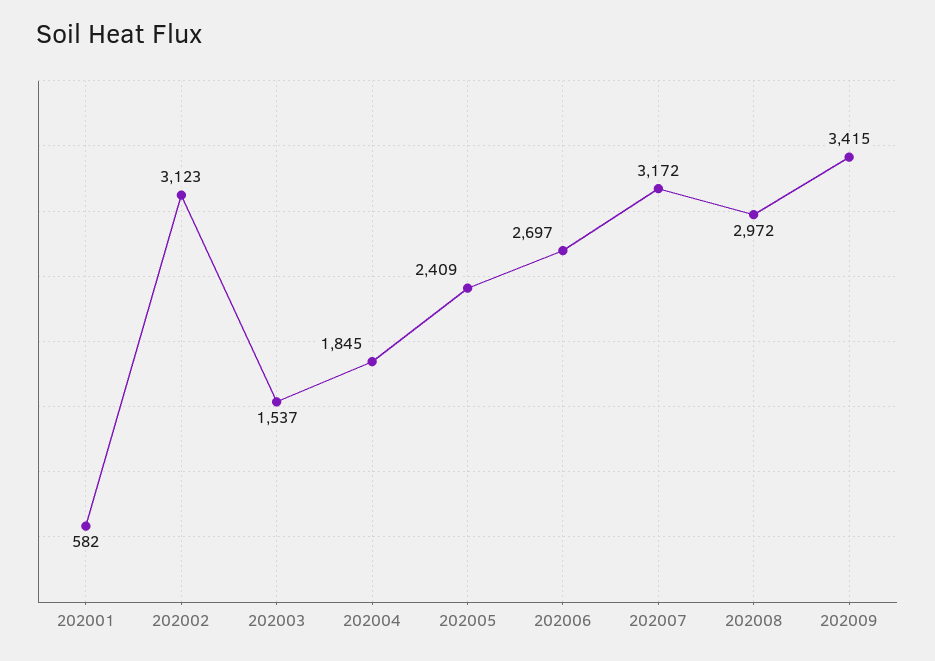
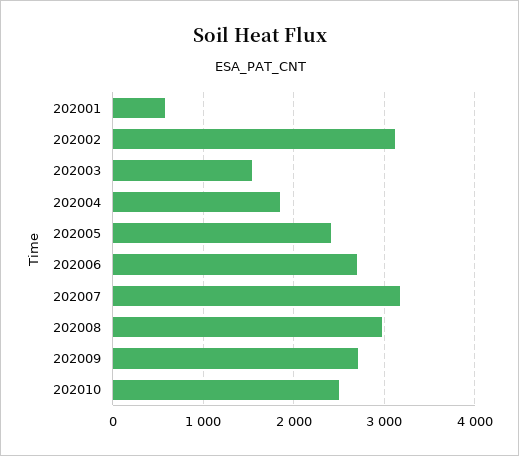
202009: 3415 -> 2700
202010: none -> 2500

